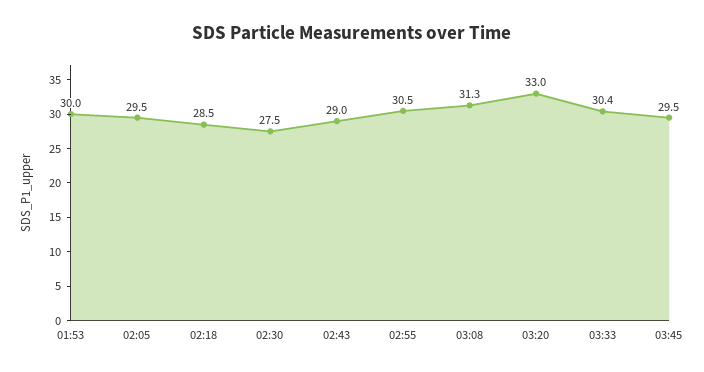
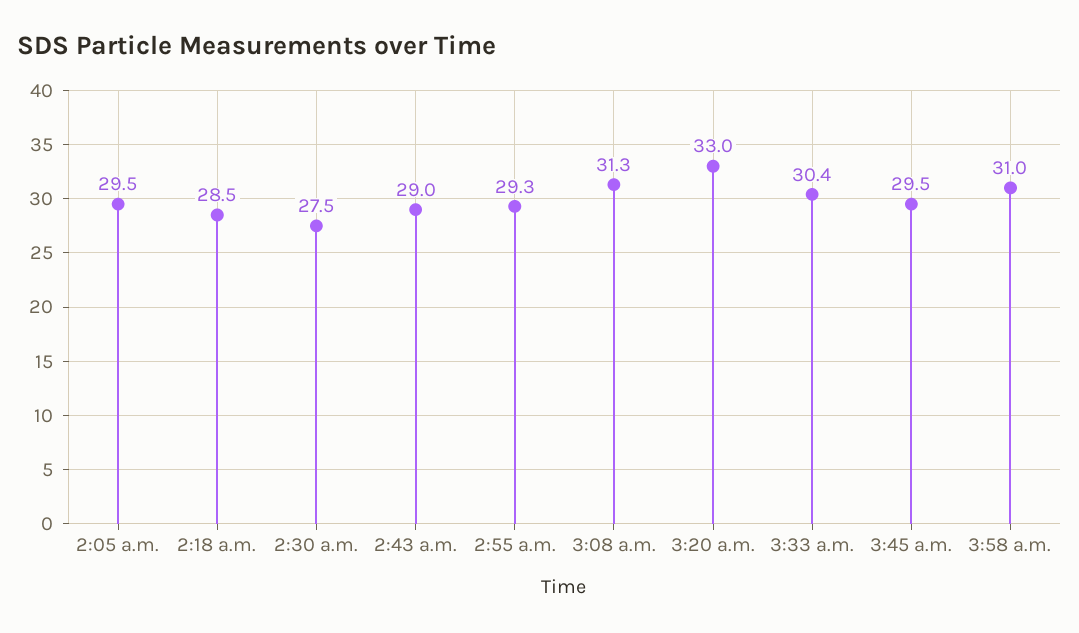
01:53: 30 -> none
02:55: 30.5 -> 29.3
3:58 a.m.: none -> 31

